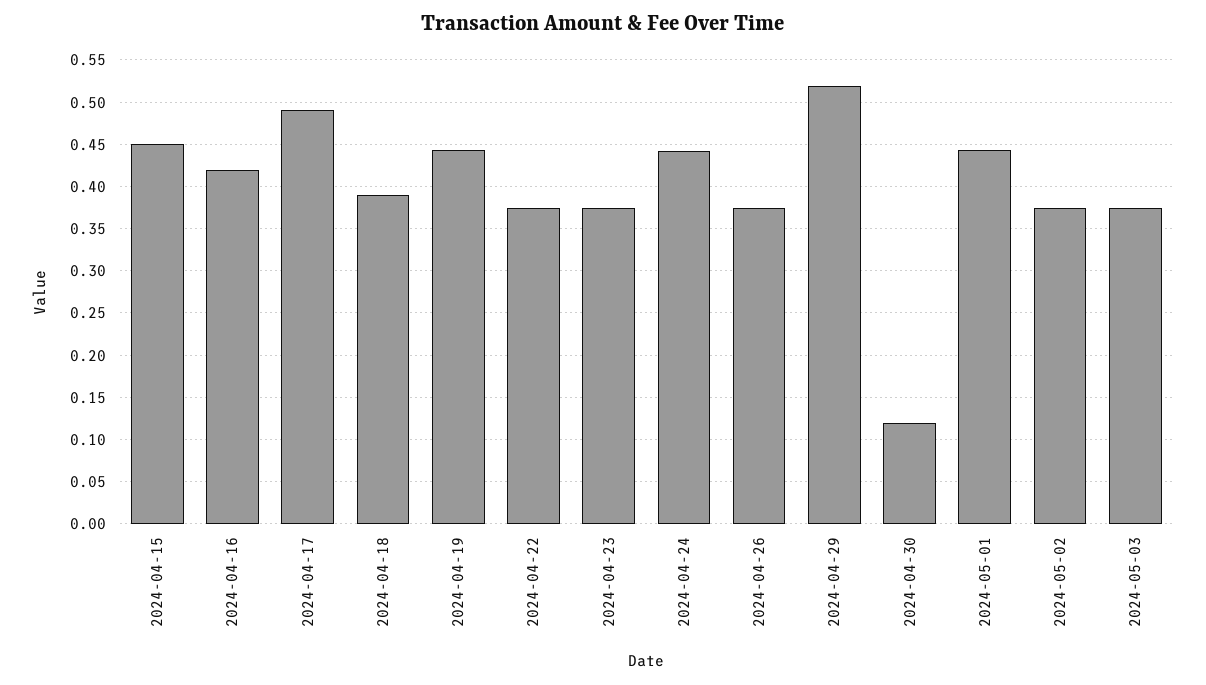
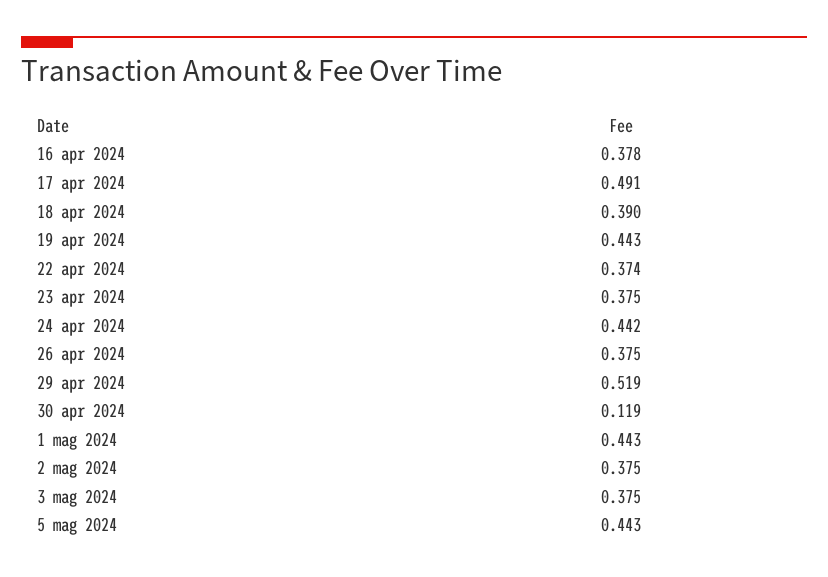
2024-04-15: 0.45 -> none
2024-04-16: 0.42 -> 0.378
5 mag 2024: none -> 0.443

